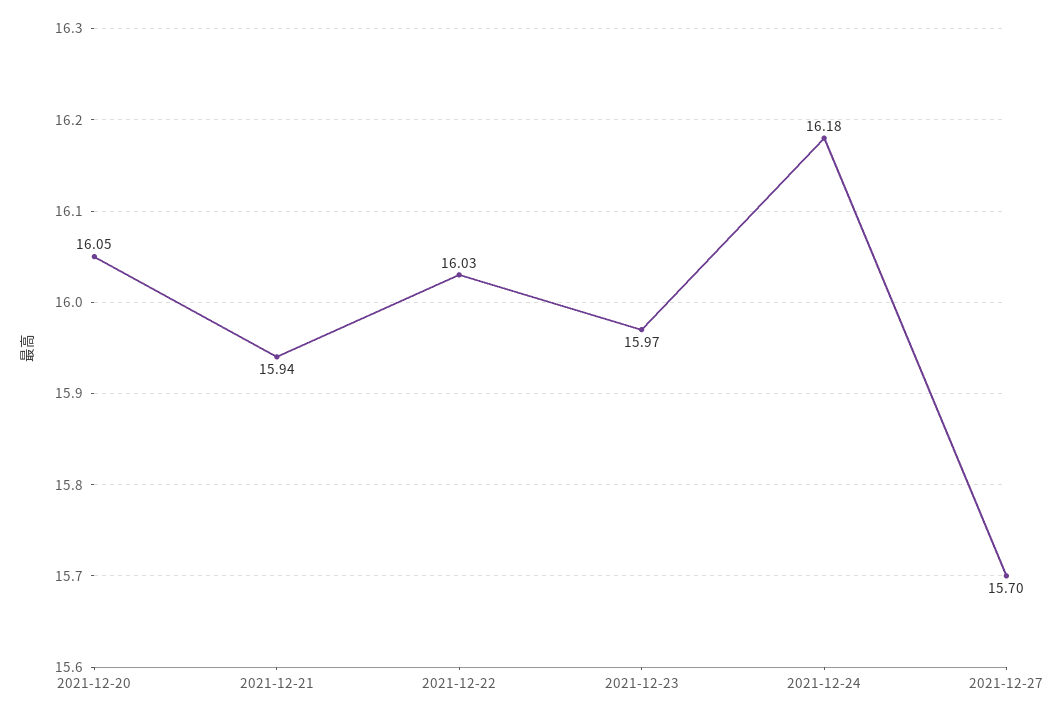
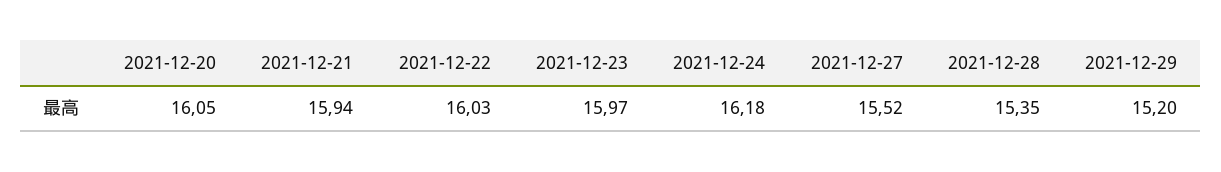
2021-12-27: 15.7 -> 15.52
2021-12-28: none -> 15.35
2021-12-29: none -> 15.2

